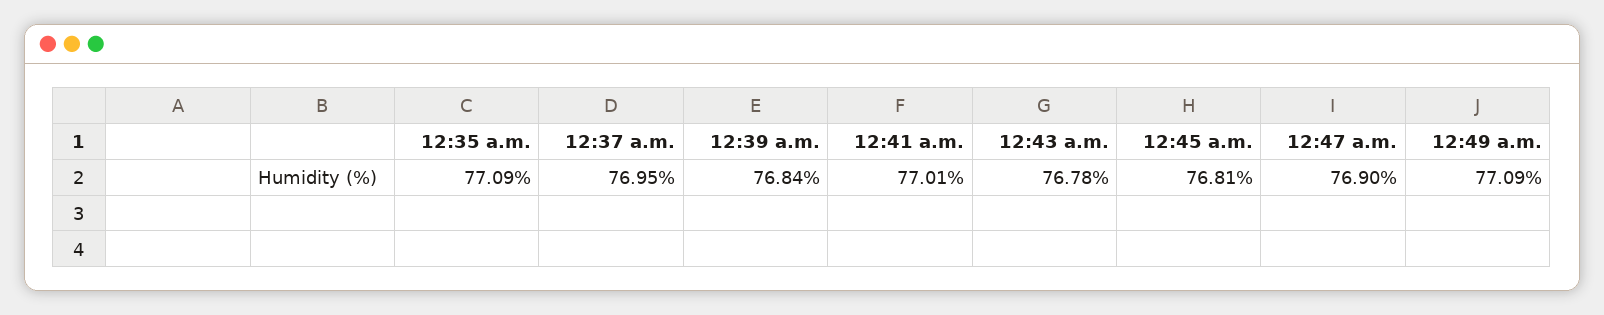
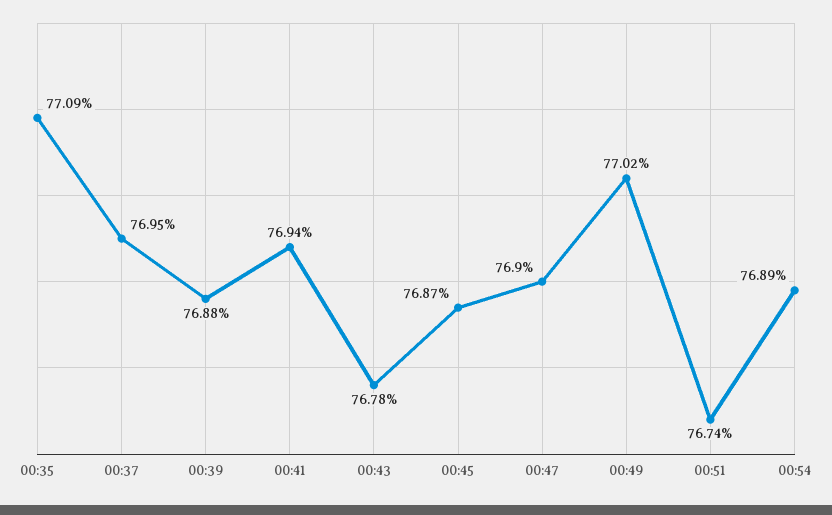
12:39 a.m.: 76.84 -> 76.88
12:41 a.m.: 77.01 -> 76.94
12:45 a.m.: 76.81 -> 76.87
12:49 a.m.: 77.09 -> 77.02
00:51: none -> 76.74
00:54: none -> 76.89

